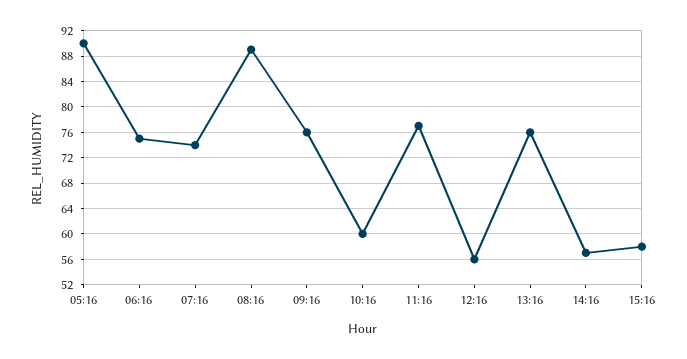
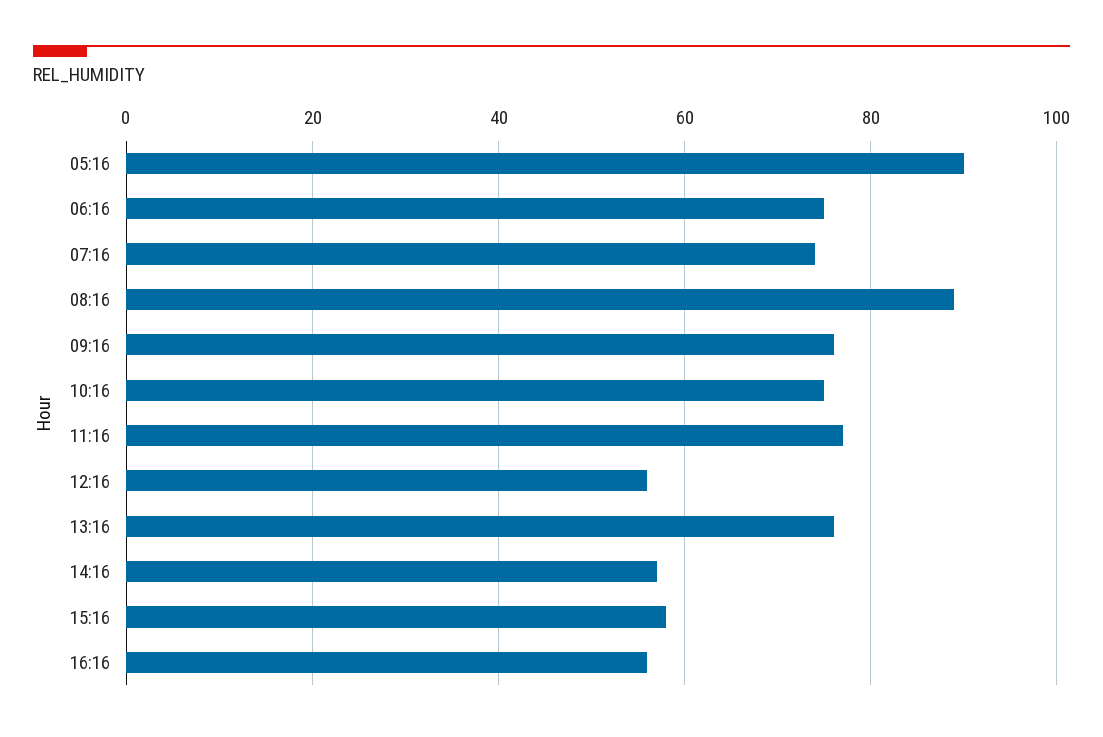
10:16: 60 -> 75
16:16: none -> 55

